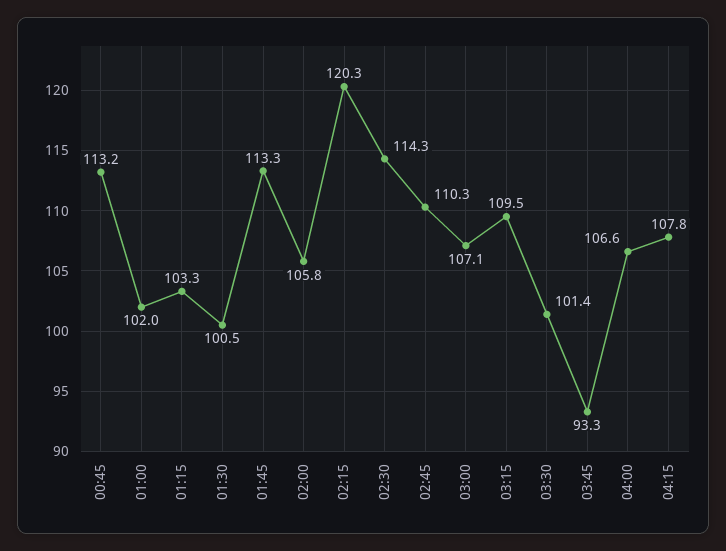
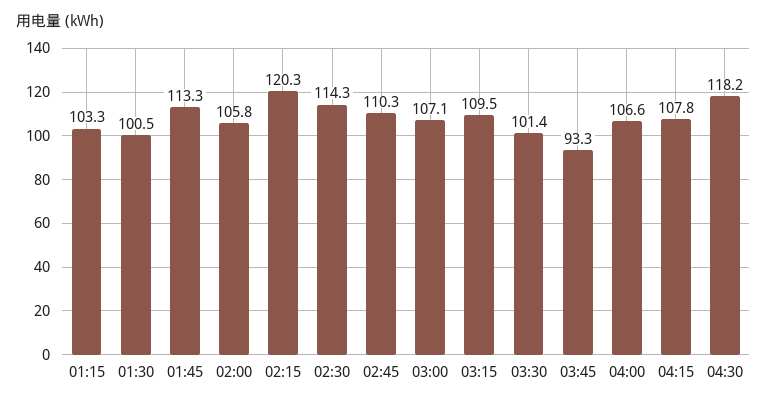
00:45: 113.2 -> none
01:00: 102 -> none
04:30: none -> 118.2

